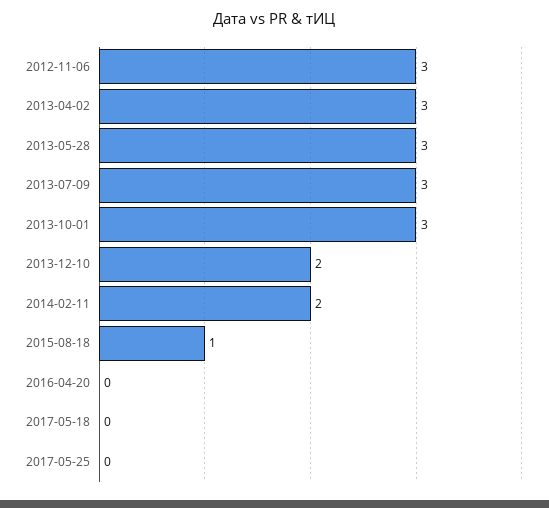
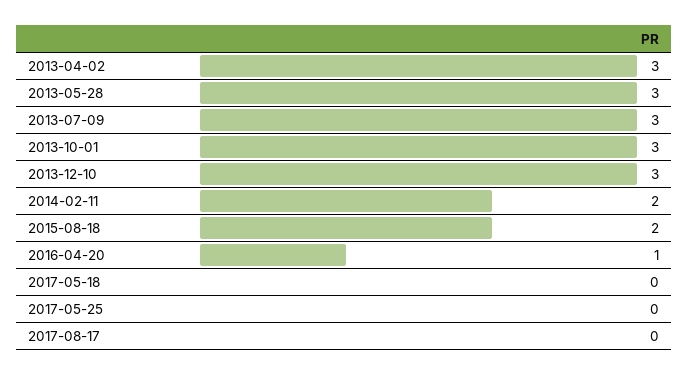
2012-11-06: 3 -> none
2013-12-10: 2 -> 3
2015-08-18: 1 -> 2
2016-04-20: 0 -> 1
2017-08-17: none -> 0

